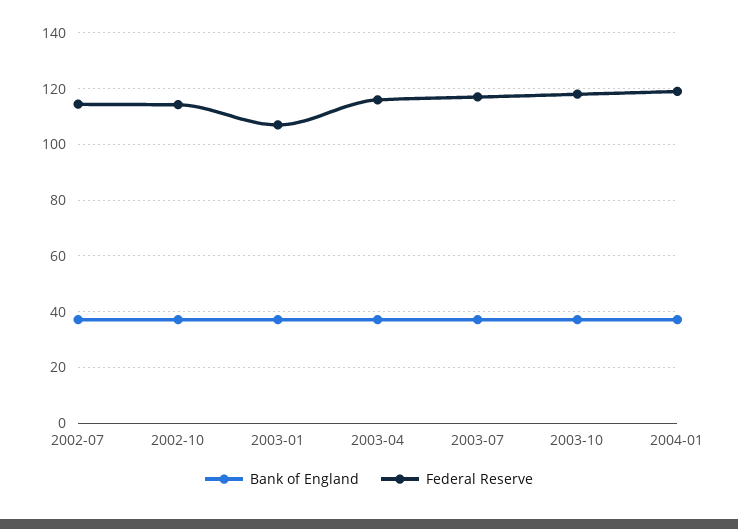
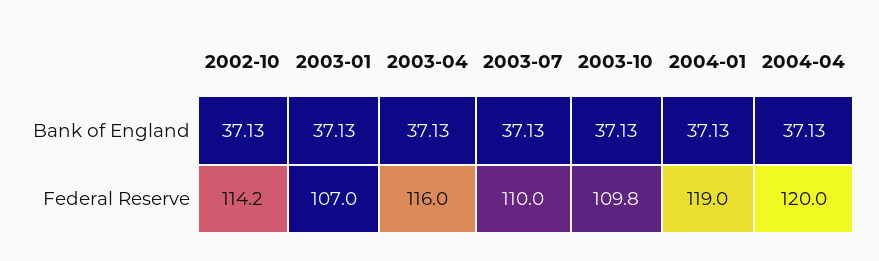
Bank of England, 2002-07: 37.5 -> none
Federal Reserve, 2002-07: 115 -> none
Federal Reserve, 2003-07: 117.5 -> 110
Federal Reserve, 2003-10: 117.5 -> 109.8
Bank of England, 2004-04: none -> 37.13
Federal Reserve, 2004-04: none -> 120

